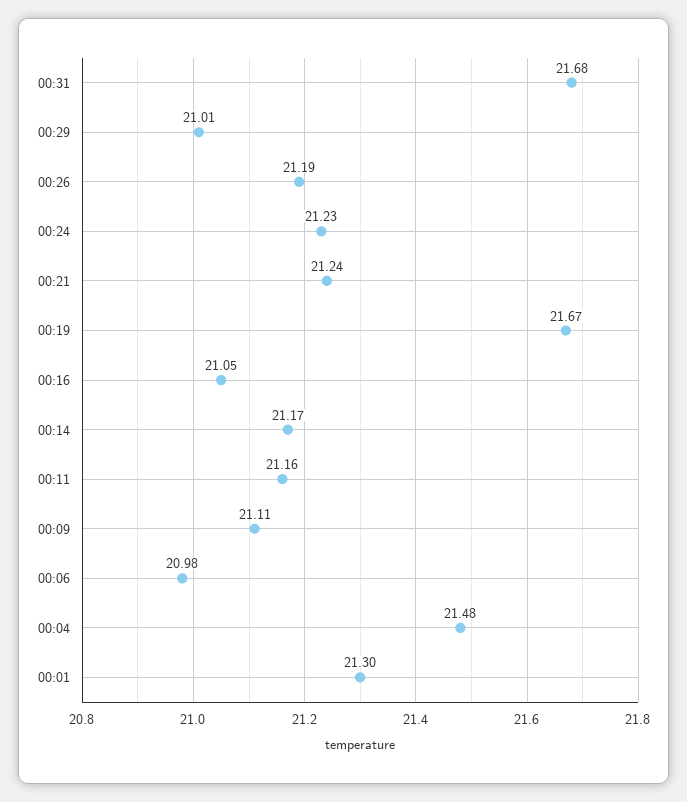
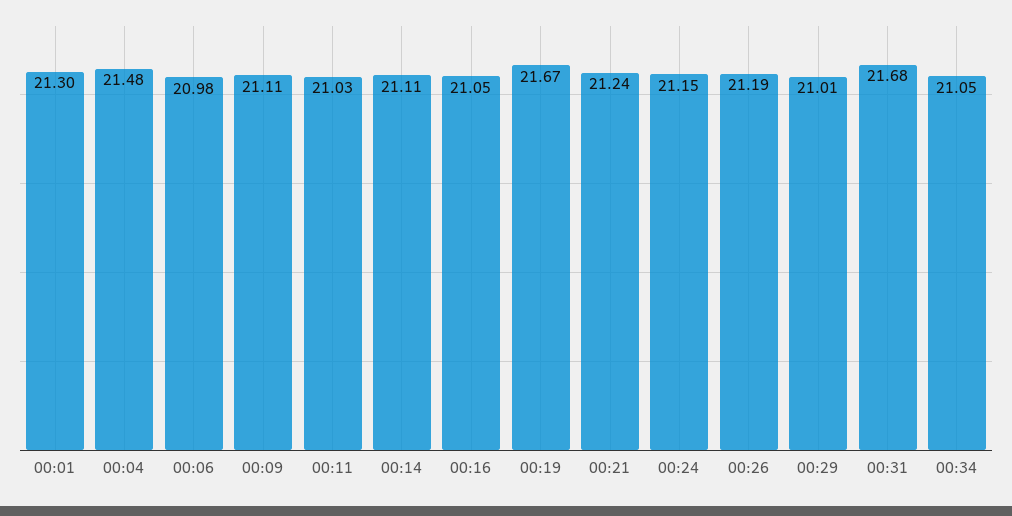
00:24: 21.23 -> 21.15
00:14: 21.17 -> 21.11
00:11: 21.16 -> 21.03
00:34: none -> 21.05

